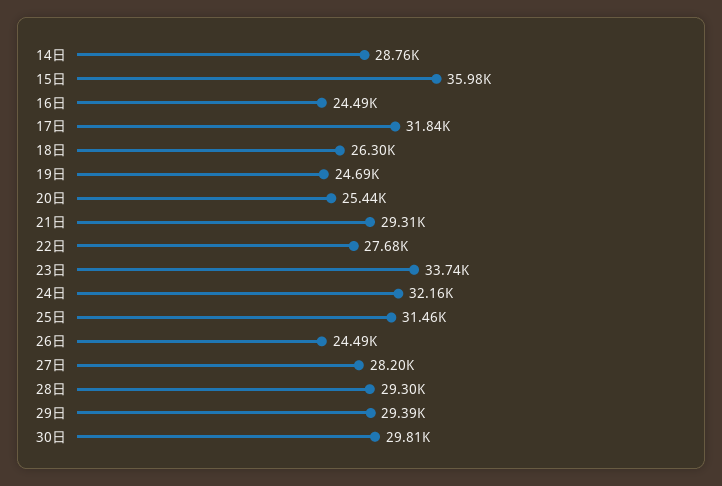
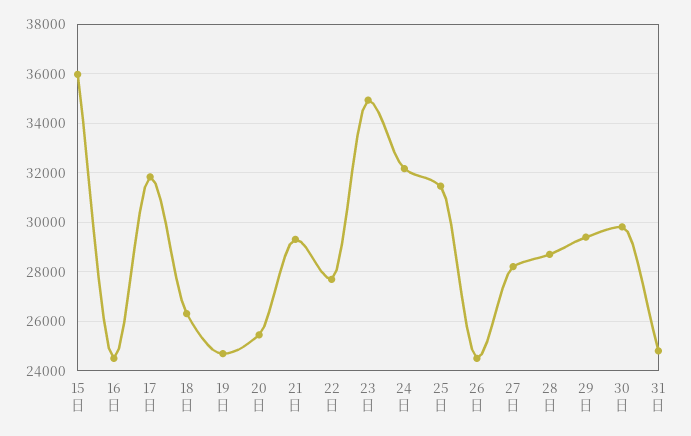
14日: 28760 -> none
23日: 33740 -> 35000
28日: 29300 -> 28750
31日: none -> 24750

